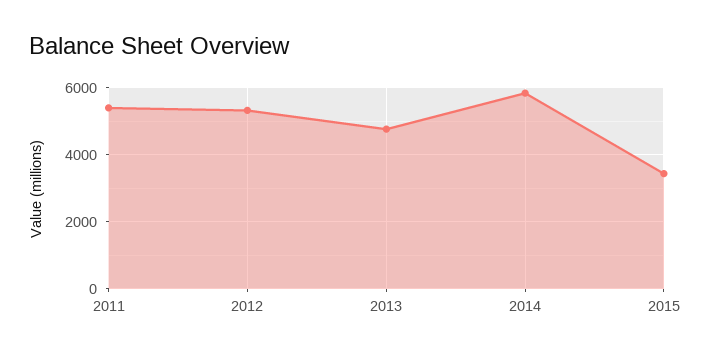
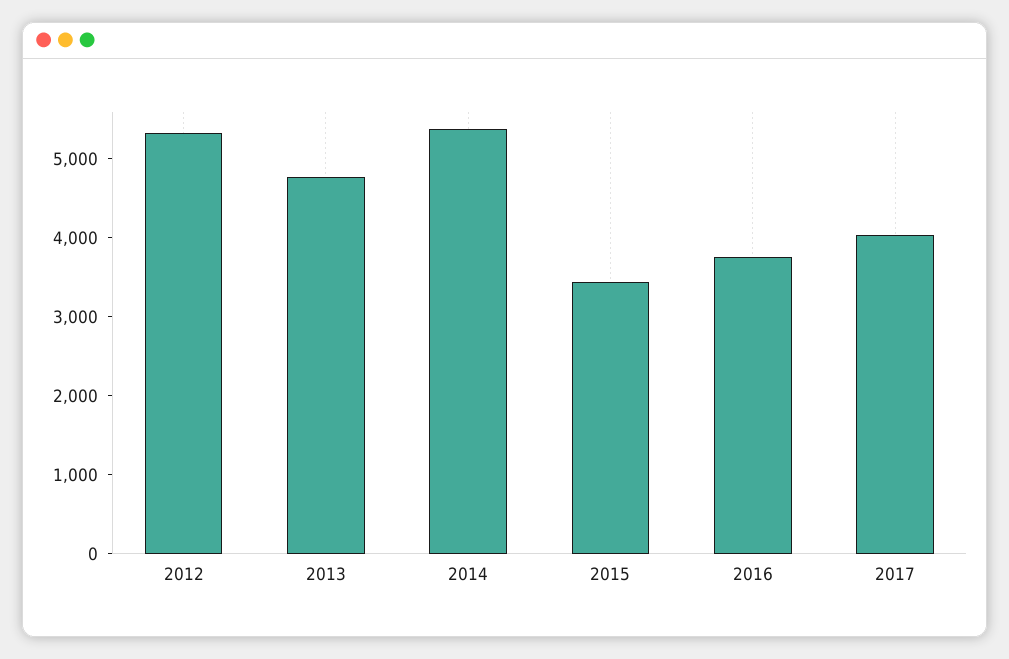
2011: 5400 -> none
2014: 5800 -> 5400
2016: none -> 3800
2017: none -> 4000

